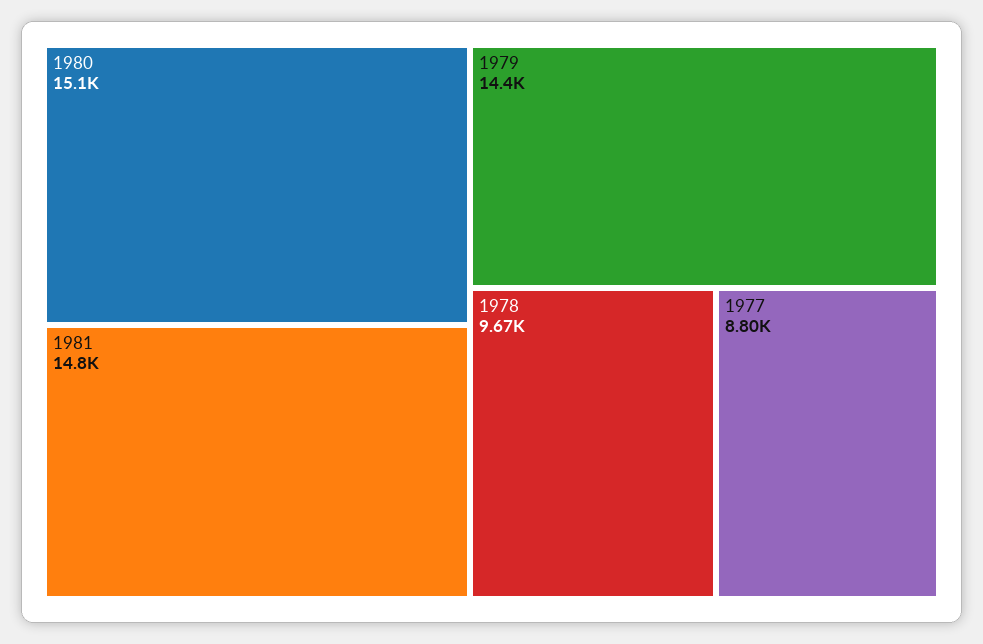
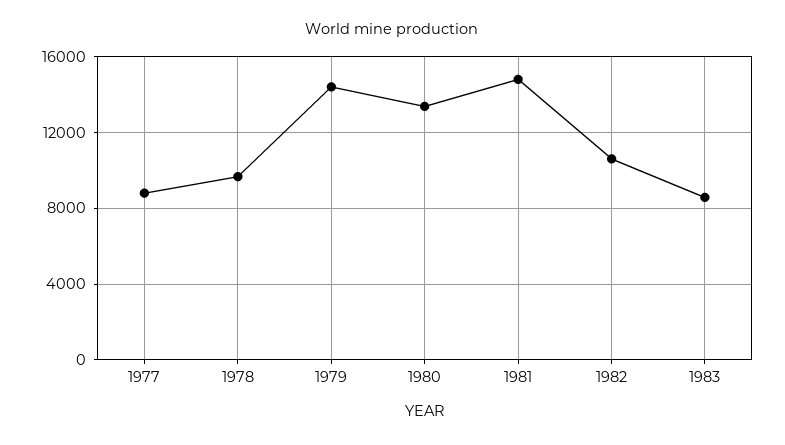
1980: 15100 -> 13500
1982: none -> 10500
1983: none -> 8500

